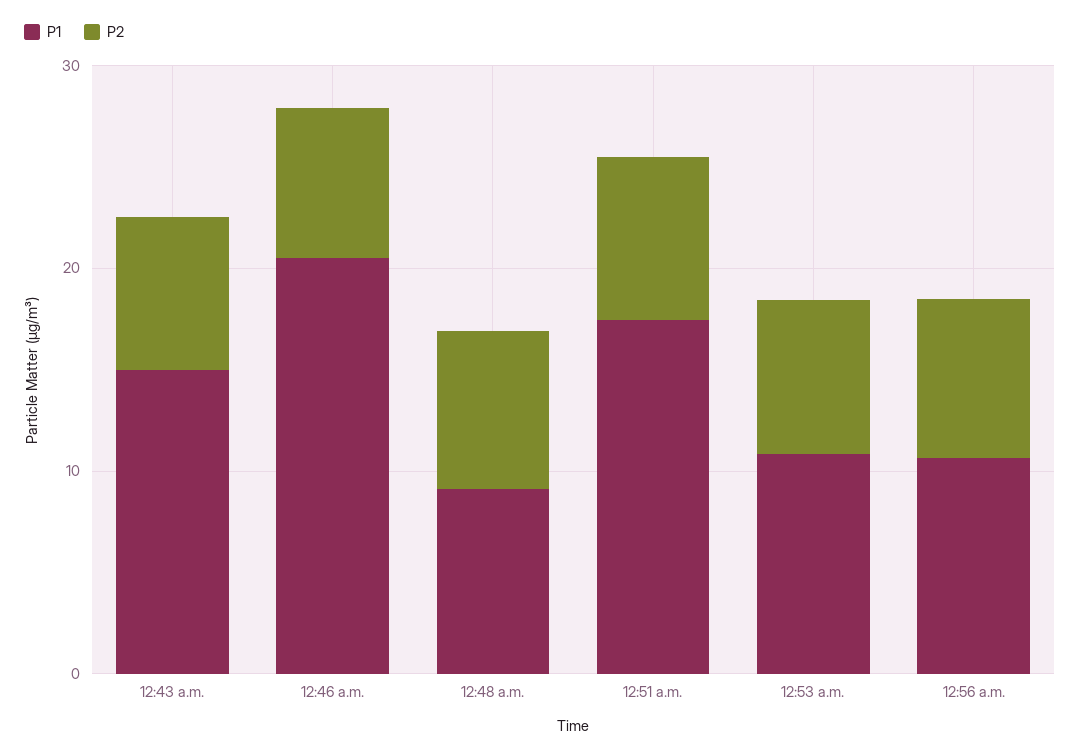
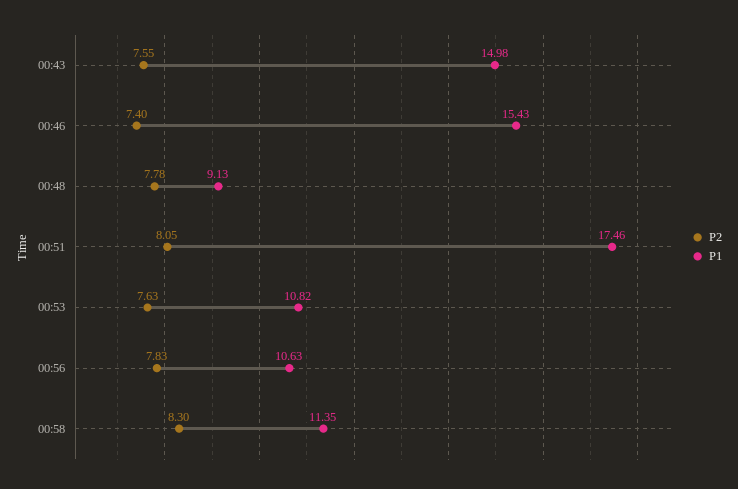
P1, 12:46 a.m.: 20 -> 15.43
P2, 00:58: none -> 8.3
P1, 00:58: none -> 11.35

